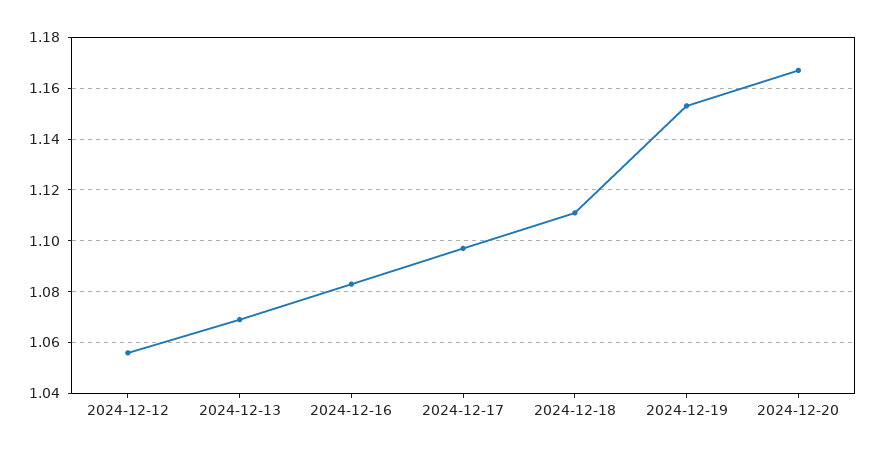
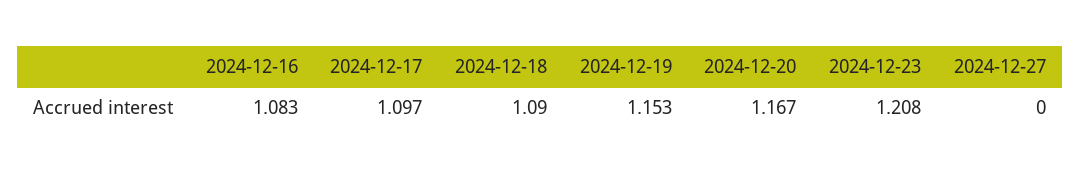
2024-12-12: 1.055 -> none
2024-12-13: 1.07 -> none
2024-12-18: 1.11 -> 1.09
2024-12-23: none -> 1.208
2024-12-27: none -> 0

